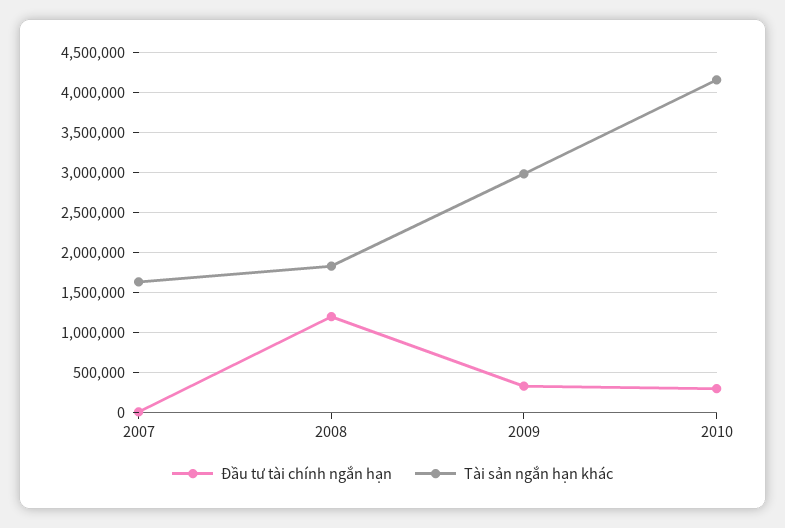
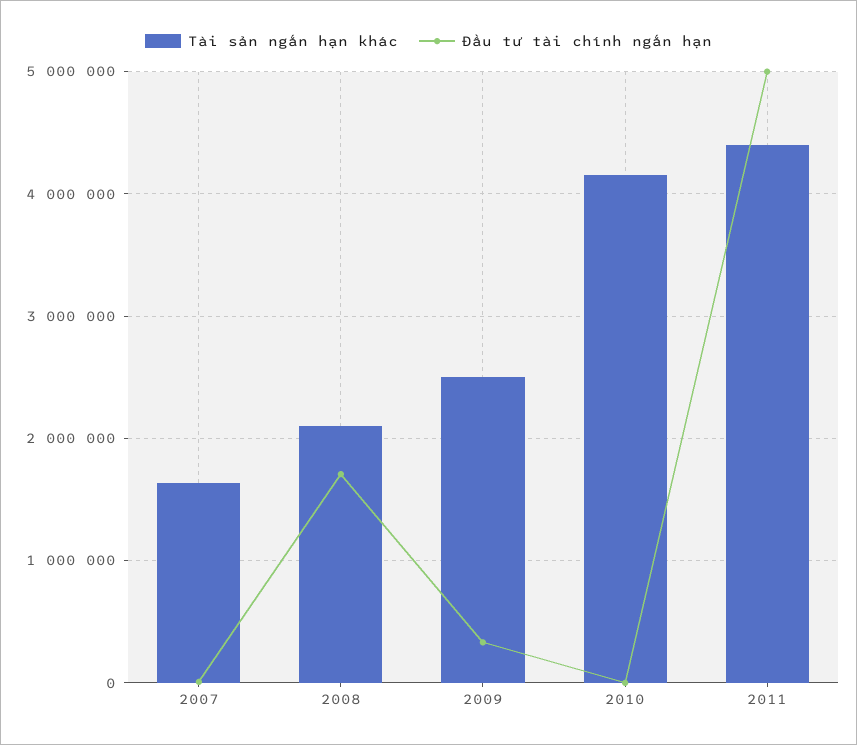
Đầu tư tài chính ngắn hạn, 2008: 1200000 -> 1700000
Tài sản ngắn hạn khác, 2008: 1800000 -> 2100000
Tài sản ngắn hạn khác, 2009: 3000000 -> 2500000
Đầu tư tài chính ngắn hạn, 2010: 300000 -> 0
Tài sản ngắn hạn khác, 2011: none -> 4400000
Đầu tư tài chính ngắn hạn, 2011: none -> 5000000

